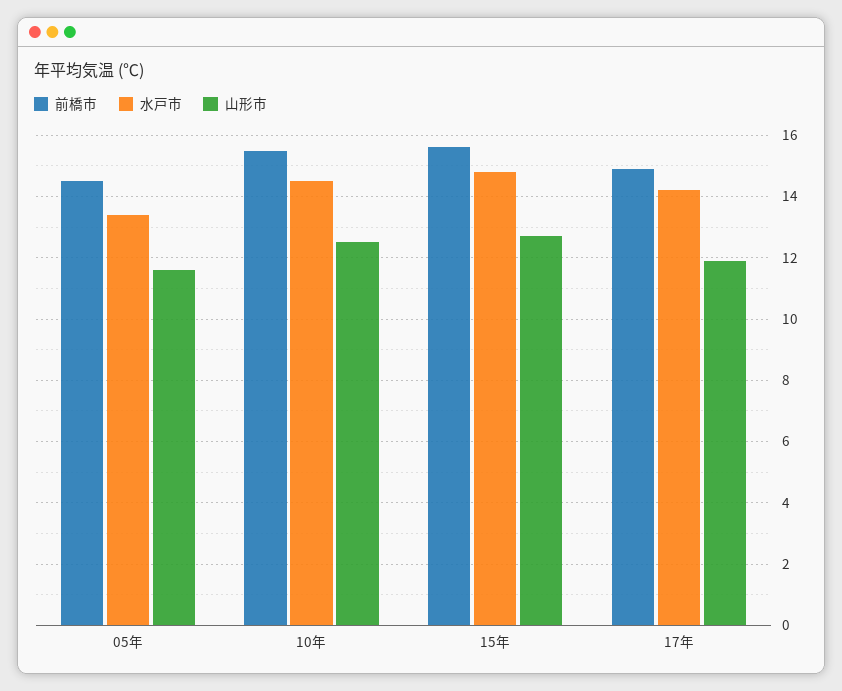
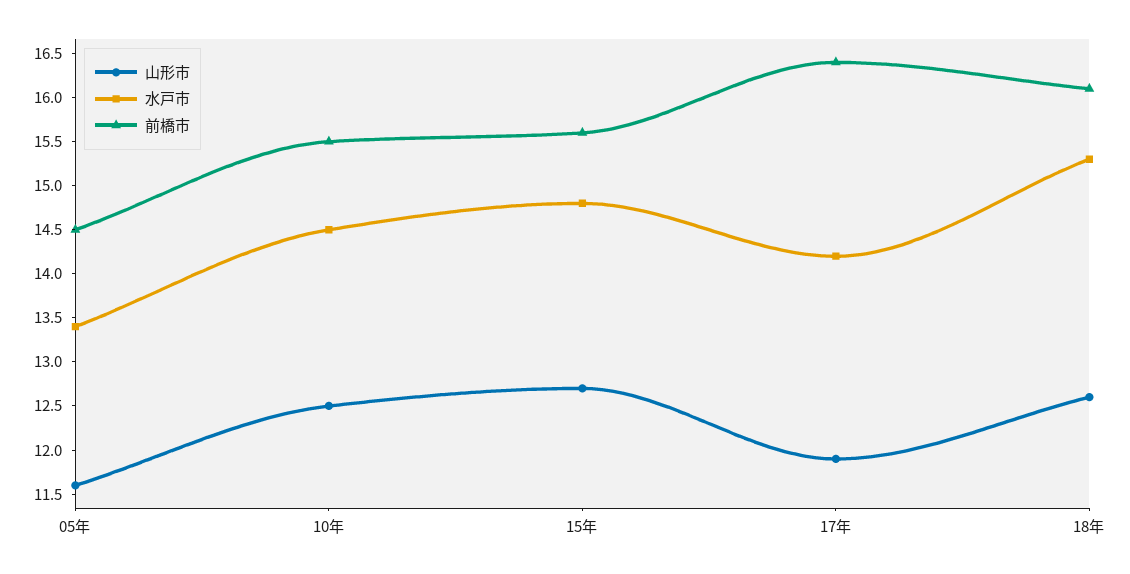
前橋市, 17年: 15 -> 16.4
山形市, 18年: none -> 12.6
水戸市, 18年: none -> 15.3
前橋市, 18年: none -> 16.1

